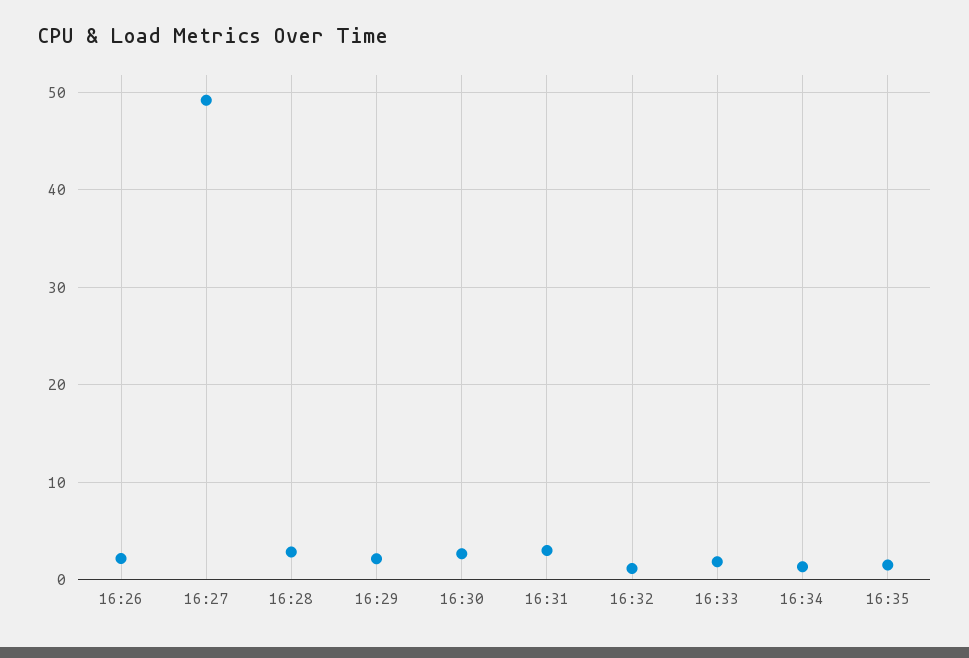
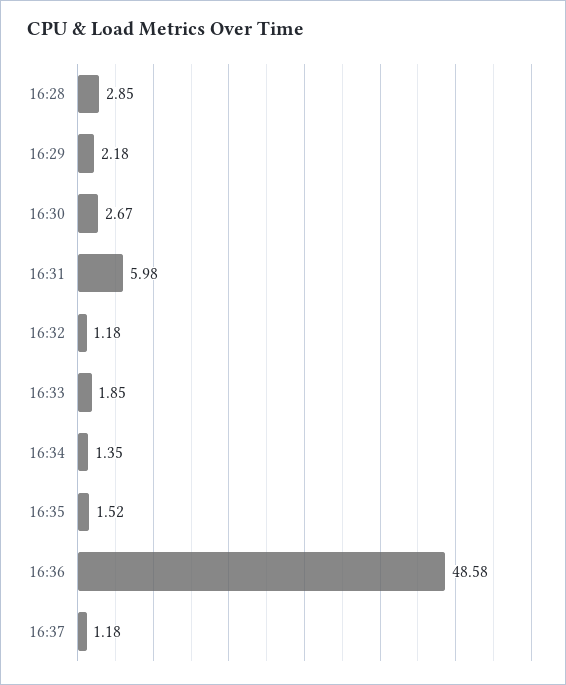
16:26: 2 -> none
16:27: 49 -> none
16:31: 3 -> 5.98
16:36: none -> 48.58
16:37: none -> 1.18

